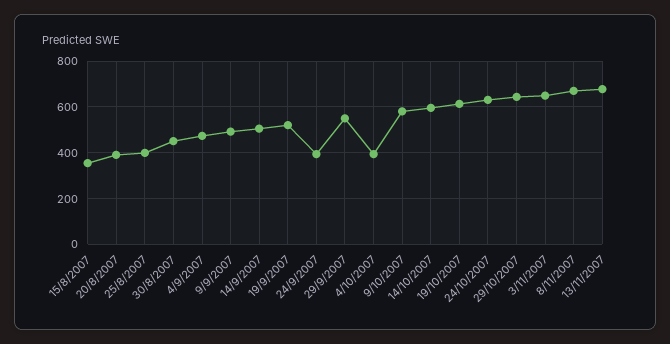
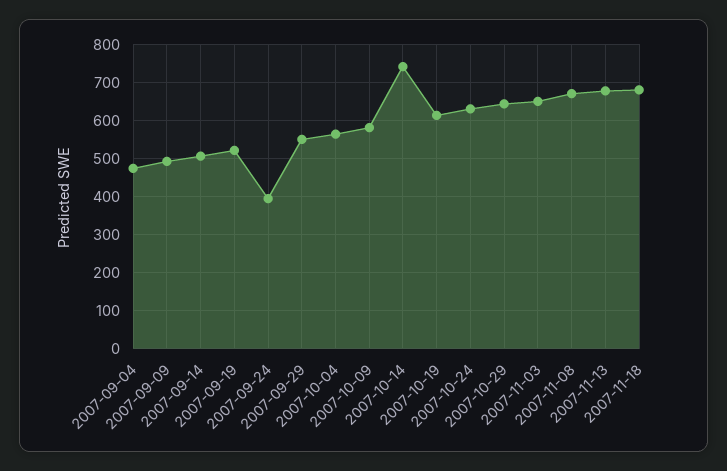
15/8/2007: 350 -> none
20/8/2007: 400 -> none
25/8/2007: 400 -> none
30/8/2007: 450 -> none
4/10/2007: 400 -> 560
14/10/2007: 600 -> 740
2007-11-18: none -> 680

